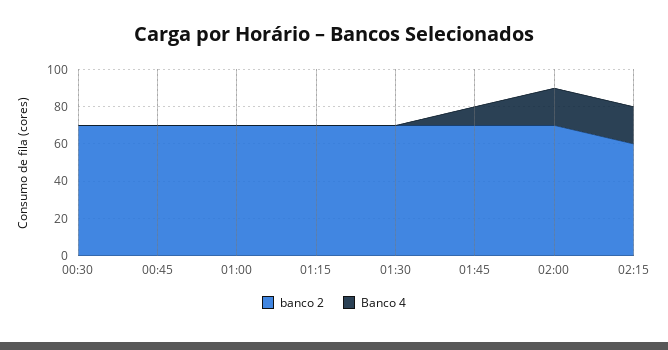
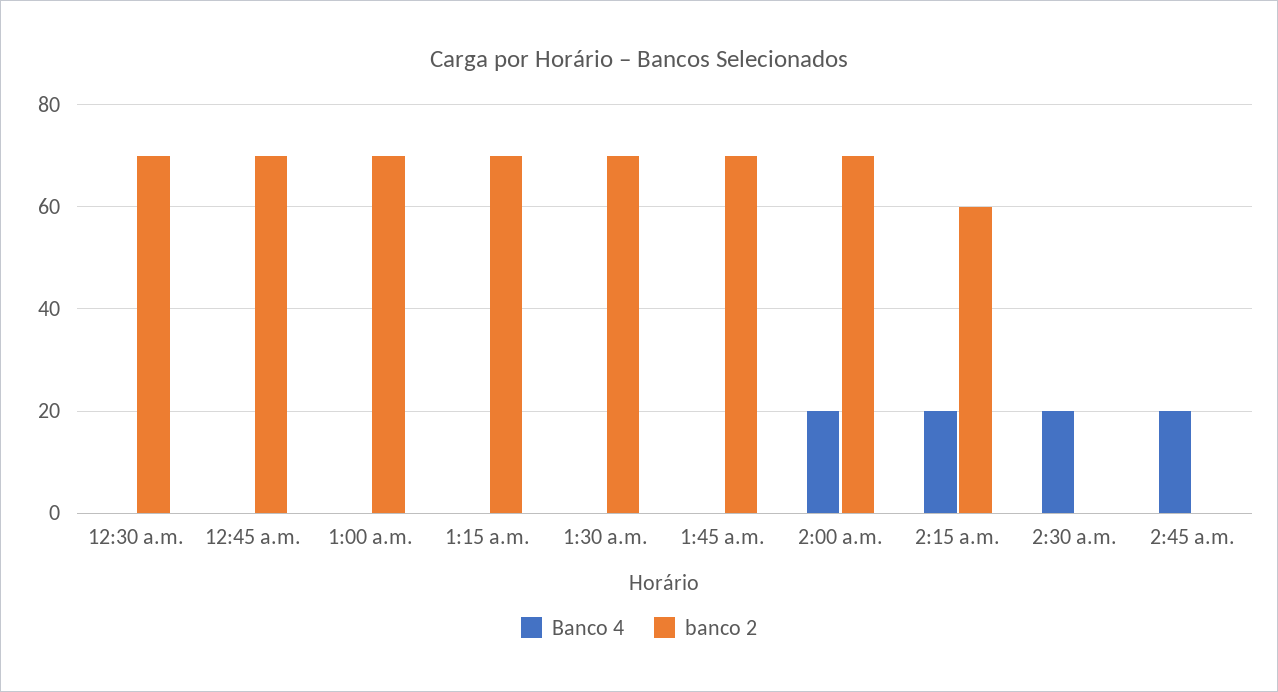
Banco 4, 01:45: 10 -> 0
Banco 4, 2:30 a.m.: none -> 20
banco 2, 2:30 a.m.: none -> 0
Banco 4, 2:45 a.m.: none -> 20
banco 2, 2:45 a.m.: none -> 0

